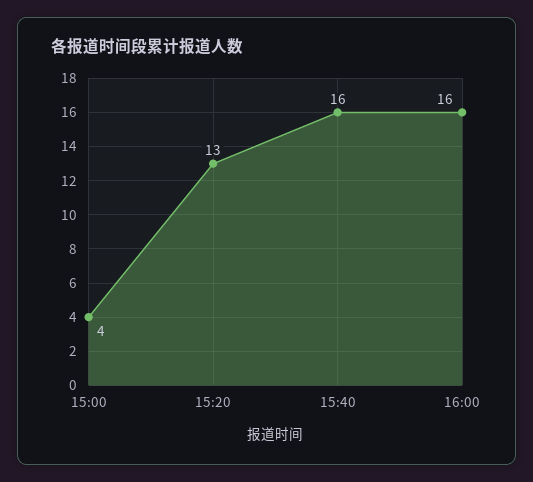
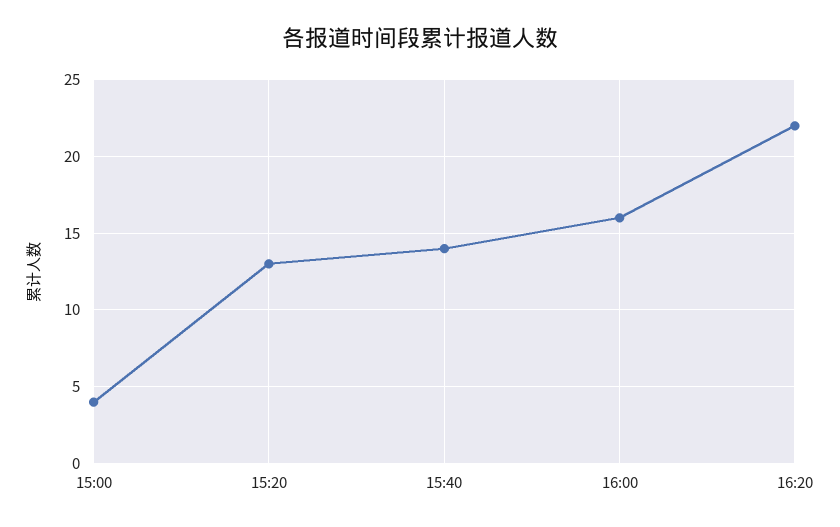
15:40: 16 -> 14
16:20: none -> 22

